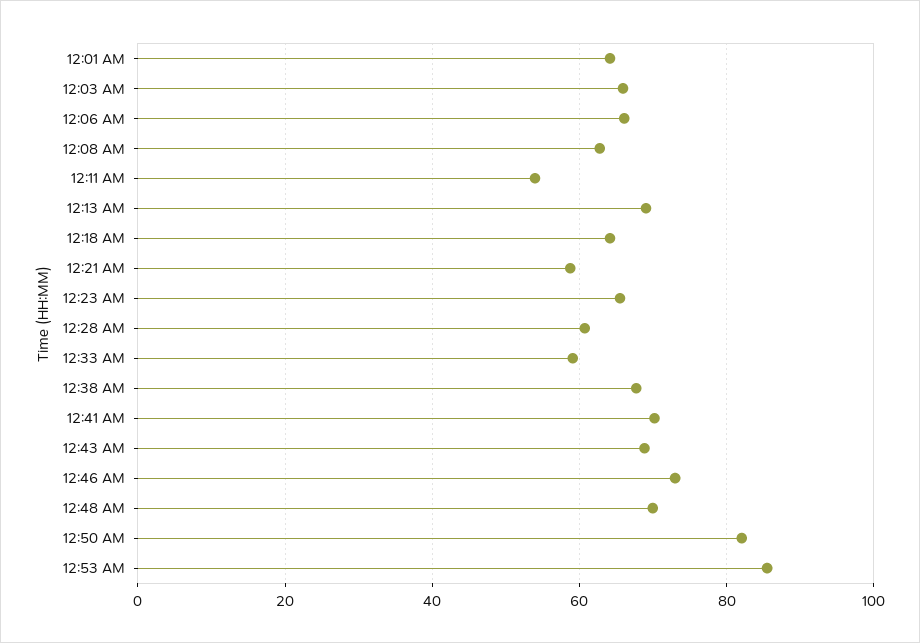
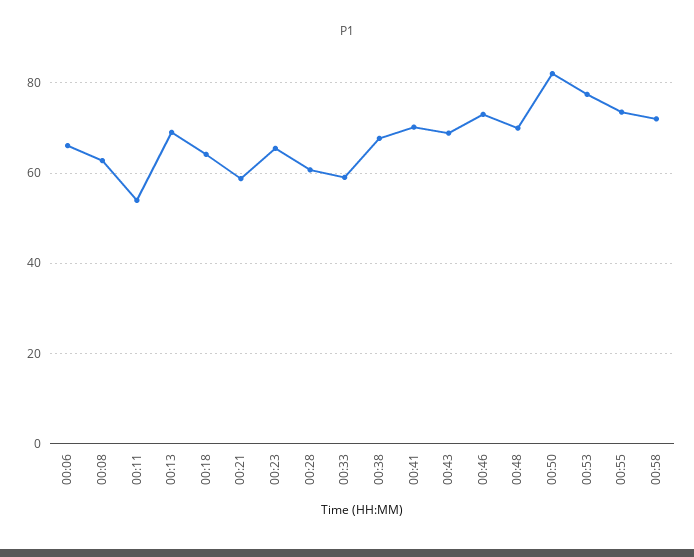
12:01 AM: 64 -> none
12:03 AM: 66 -> none
12:53 AM: 86 -> 78
00:55: none -> 74
00:58: none -> 72

